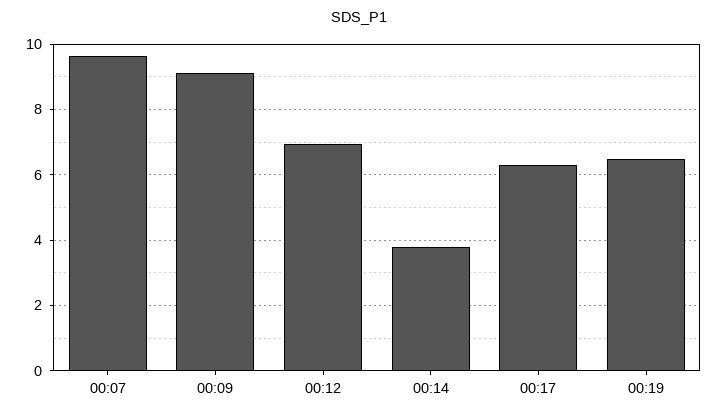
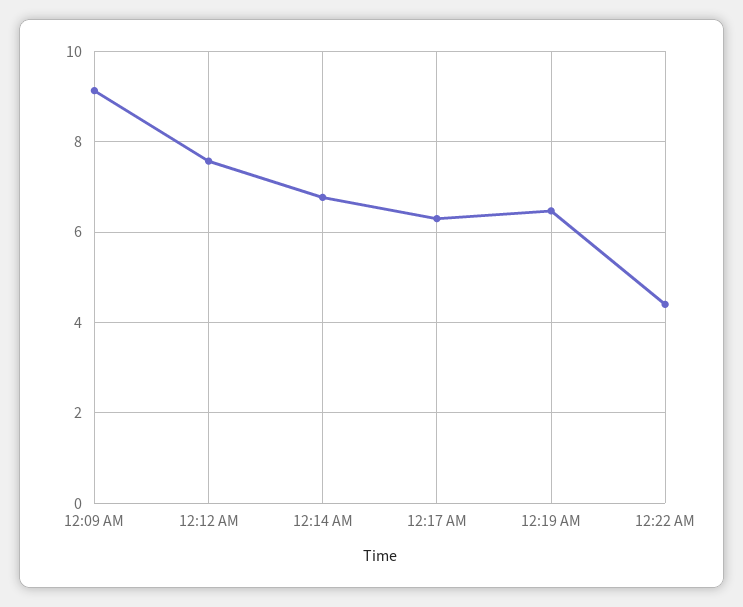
00:07: 9.6 -> none
00:12: 7 -> 7.6
00:14: 3.8 -> 6.8
12:22 AM: none -> 4.4

